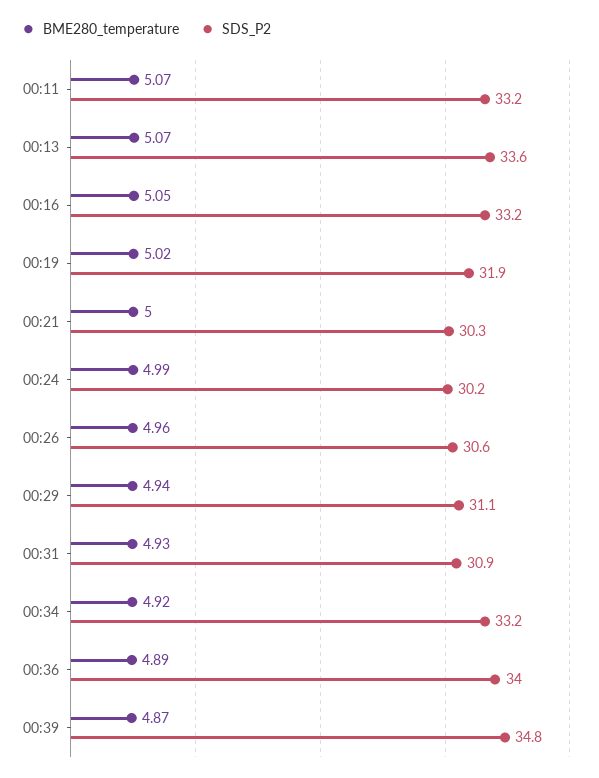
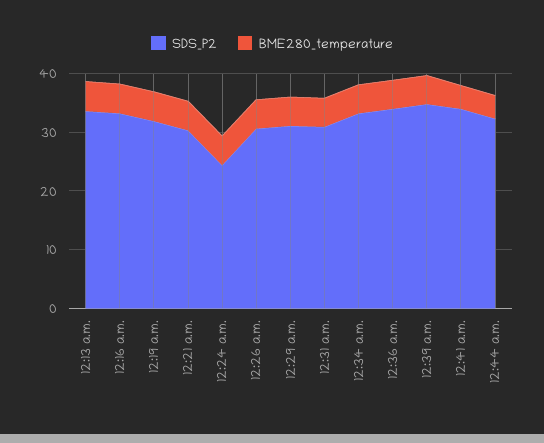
BME280_temperature, 00:11: 5.07 -> none
SDS_P2, 00:11: 33.2 -> none
SDS_P2, 00:24: 30.2 -> 24
SDS_P2, 12:41 a.m.: none -> 34
BME280_temperature, 12:41 a.m.: none -> 4
SDS_P2, 12:44 a.m.: none -> 32
BME280_temperature, 12:44 a.m.: none -> 4

